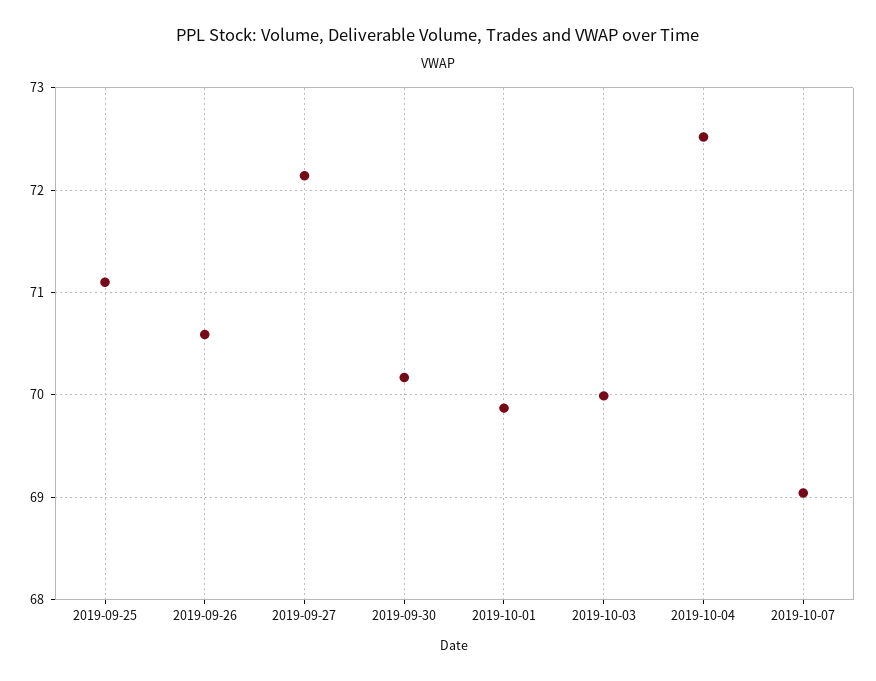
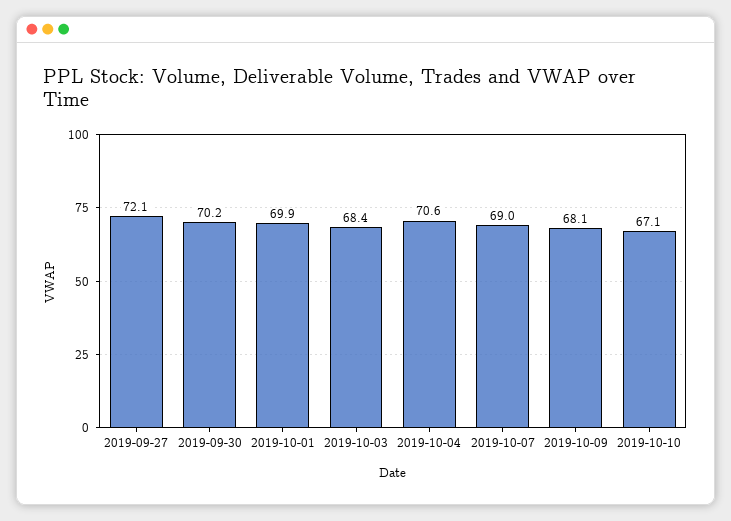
2019-09-25: 71.1 -> none
2019-09-26: 70.6 -> none
2019-10-03: 70 -> 68.4
2019-10-04: 72.5 -> 70.6
2019-10-09: none -> 68.1
2019-10-10: none -> 67.1

